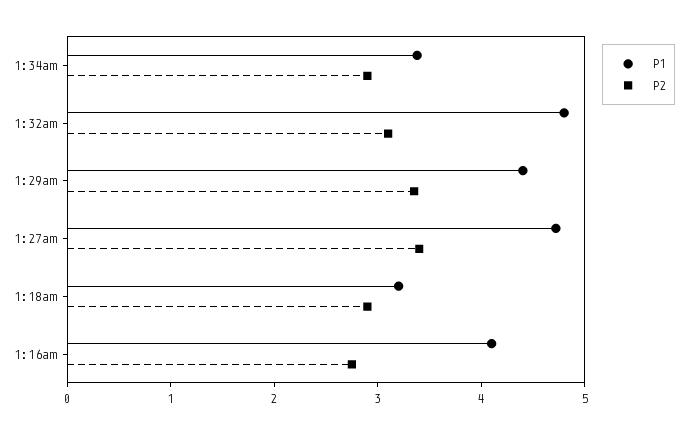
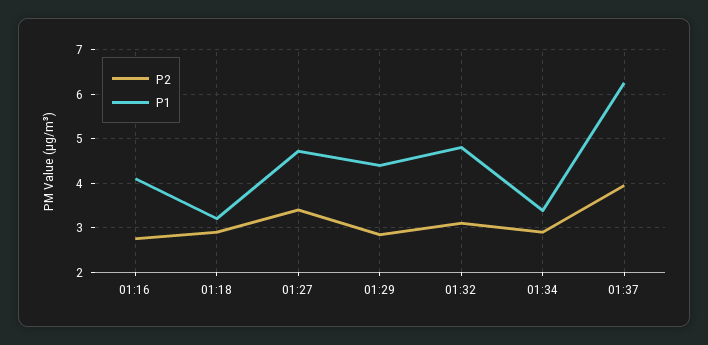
P2, 1:29am: 3.4 -> 2.8
P2, 01:37: none -> 4
P1, 01:37: none -> 6.2

